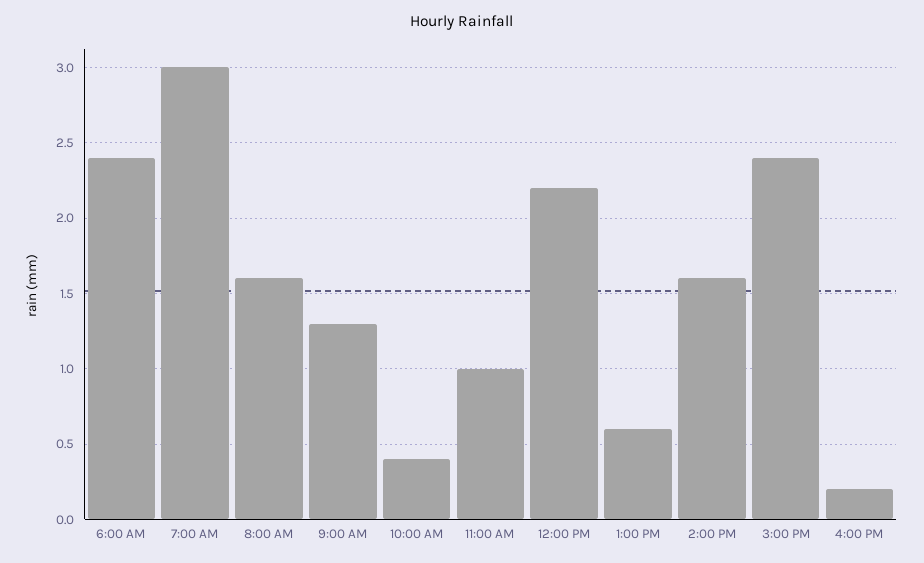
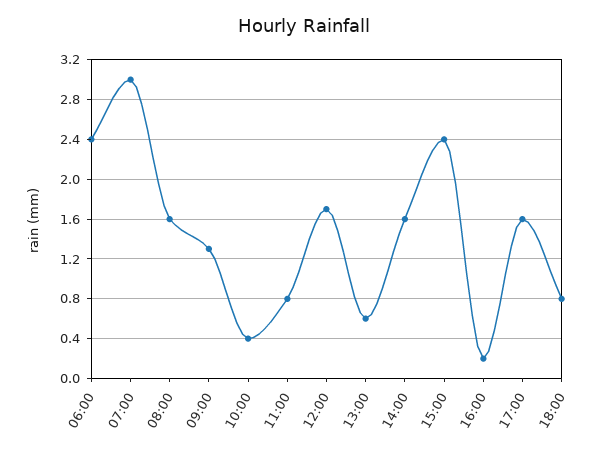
11:00 AM: 1 -> 0.8
12:00 PM: 2.2 -> 1.7
17:00: none -> 1.6
18:00: none -> 0.8

